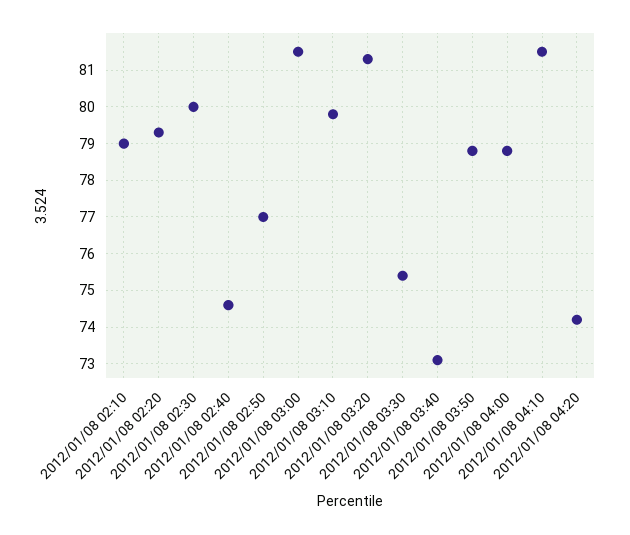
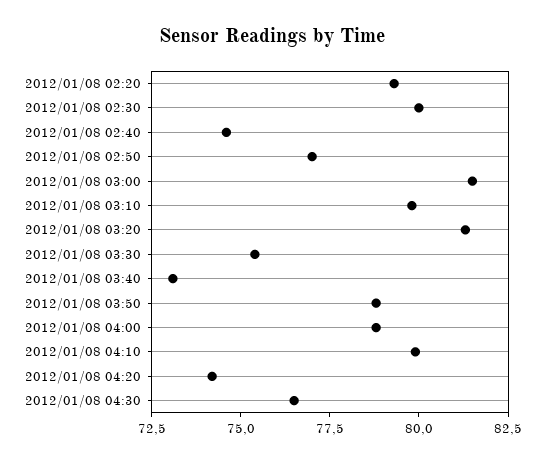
2012/01/08 02:10: 79 -> none
2012/01/08 04:10: 81.5 -> 80
2012/01/08 04:30: none -> 76.5

